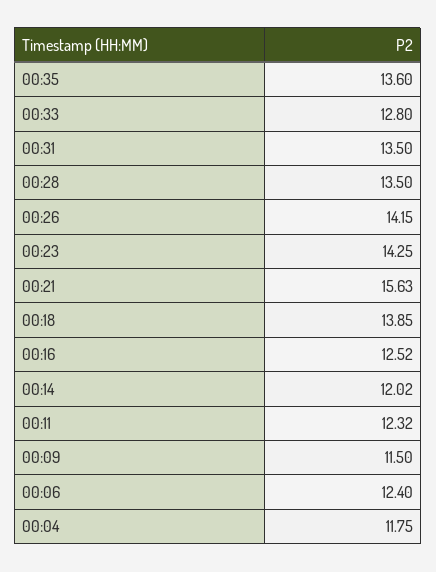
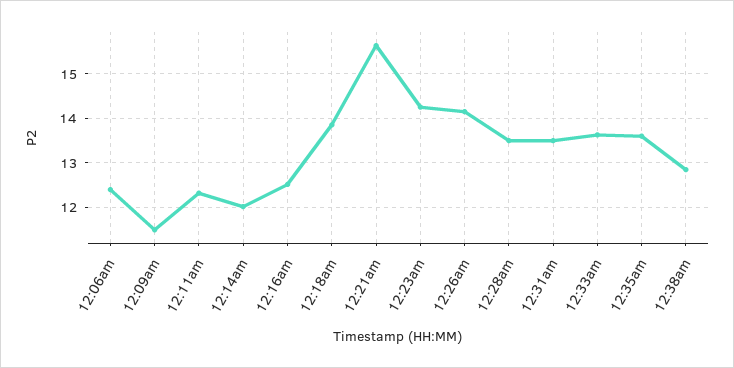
00:33: 12.8 -> 13.6
00:04: 11.75 -> none
12:38am: none -> 12.8

